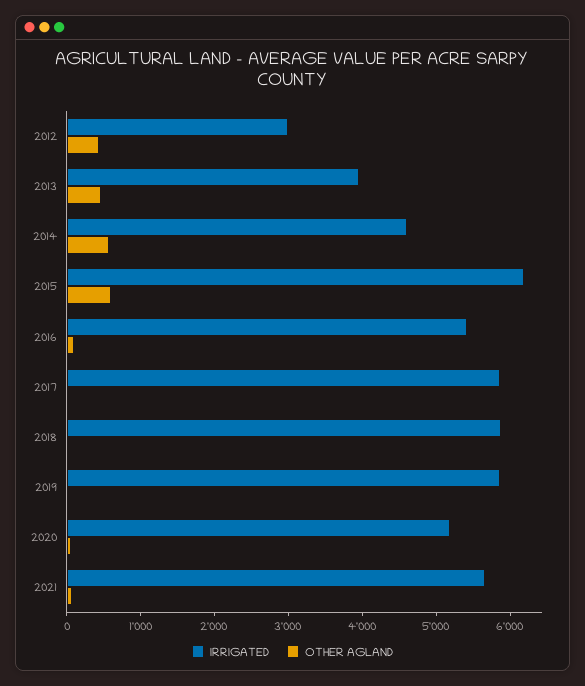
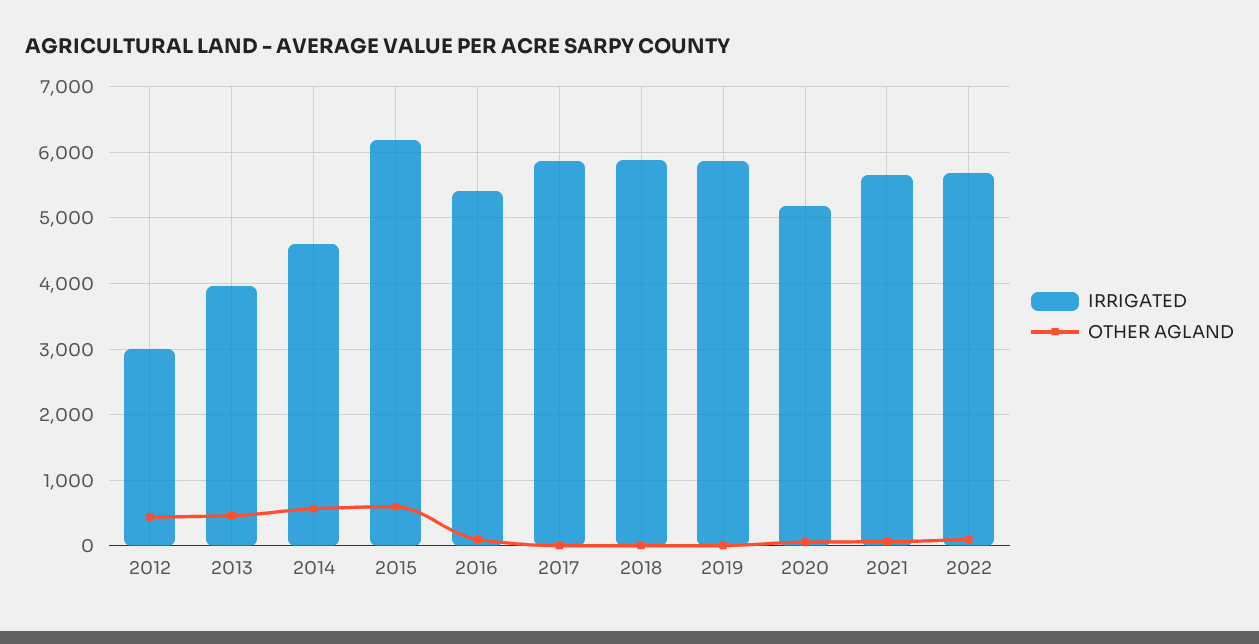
IRRIGATED, 2022: none -> 5700
OTHER AGLAND, 2022: none -> 100

